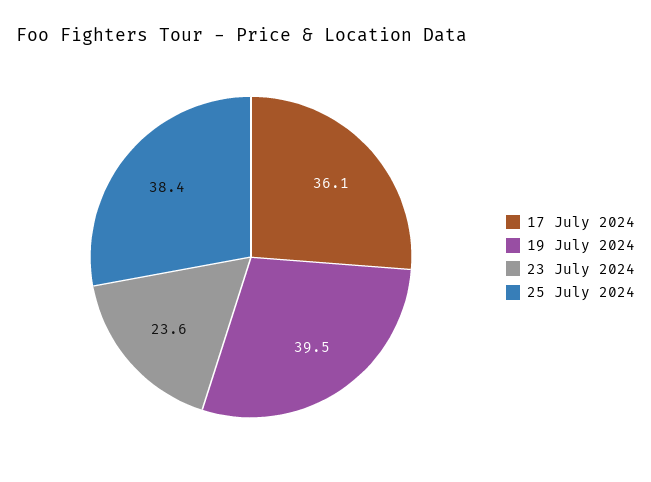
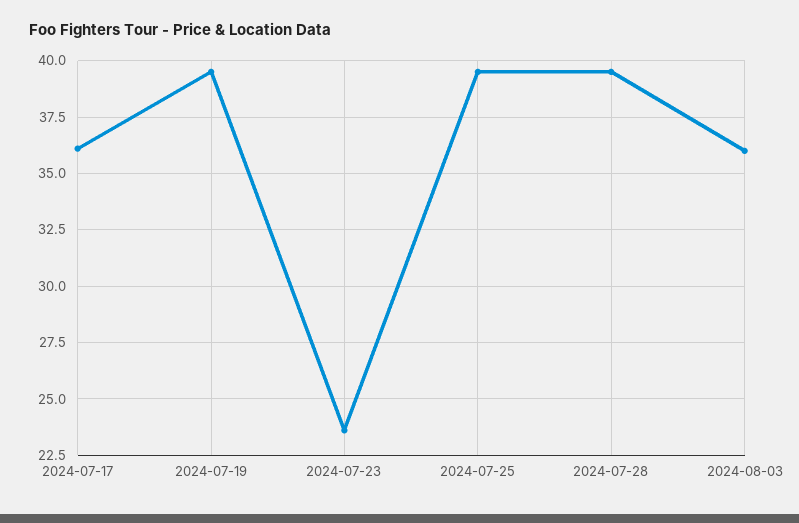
25 July 2024: 38.4 -> 39.5
2024-07-28: none -> 39.5
2024-08-03: none -> 36

